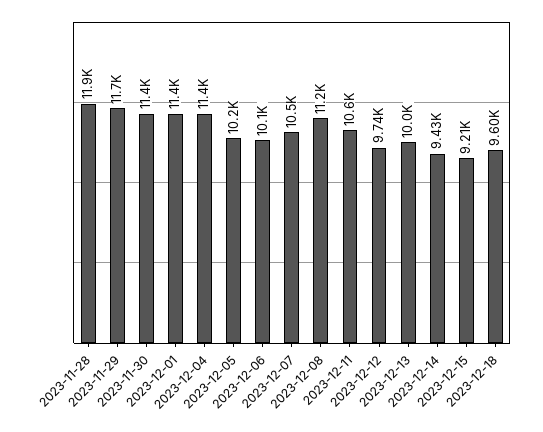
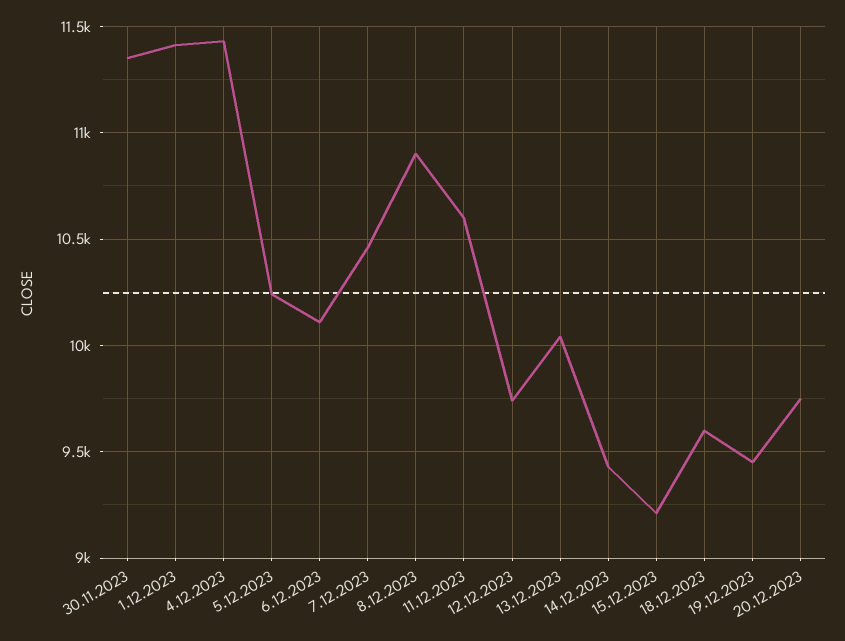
2023-11-28: 11900 -> none
2023-11-29: 11700 -> none
2023-12-08: 11200 -> 10900
19.12.2023: none -> 9450
20.12.2023: none -> 9750

